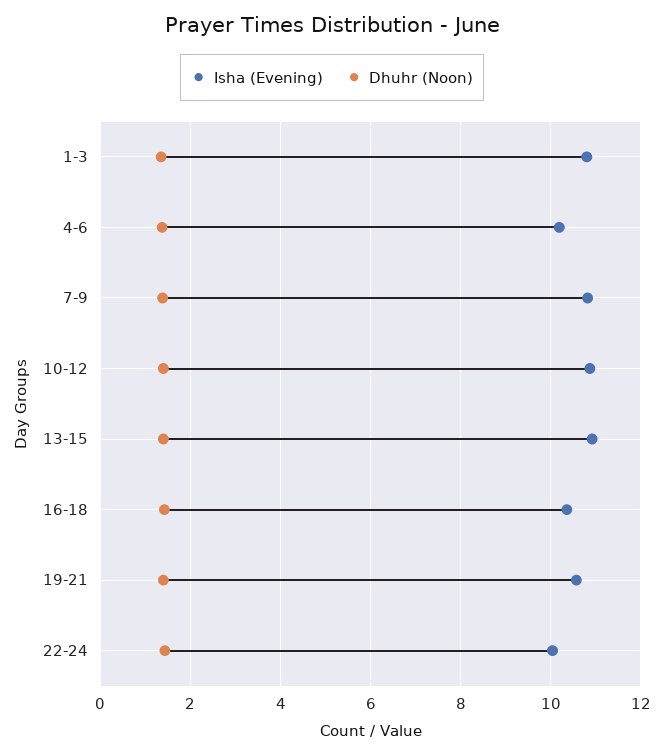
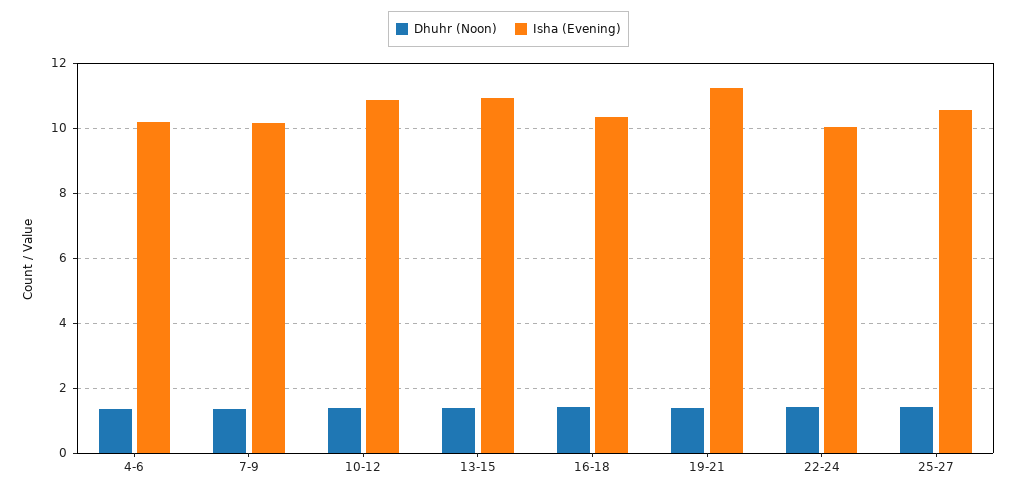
Isha (Evening), 1-3: 10.8 -> none
Dhuhr (Noon), 1-3: 1.4 -> none
Isha (Evening), 7-9: 10.8 -> 10.2
Isha (Evening), 19-21: 10.6 -> 11.2
Dhuhr (Noon), 25-27: none -> 1.4
Isha (Evening), 25-27: none -> 10.6

